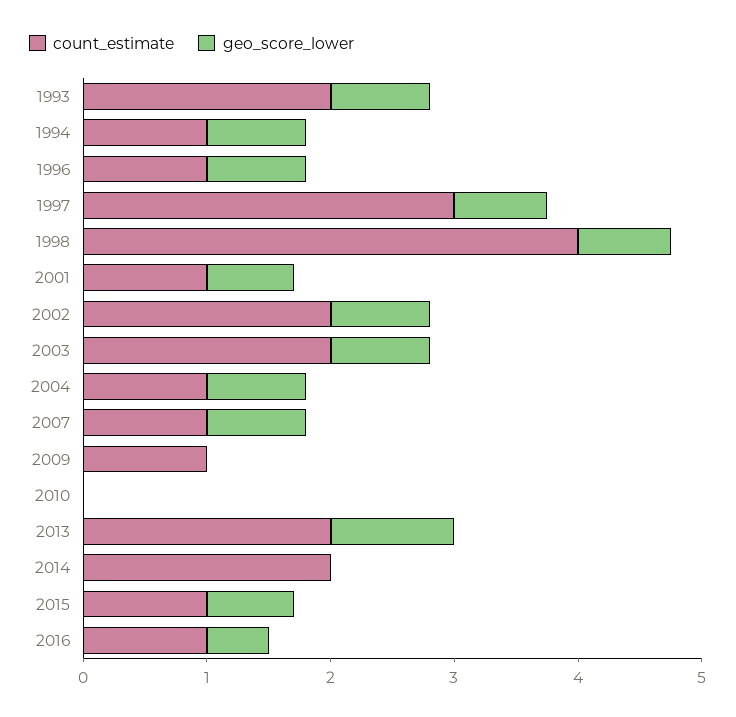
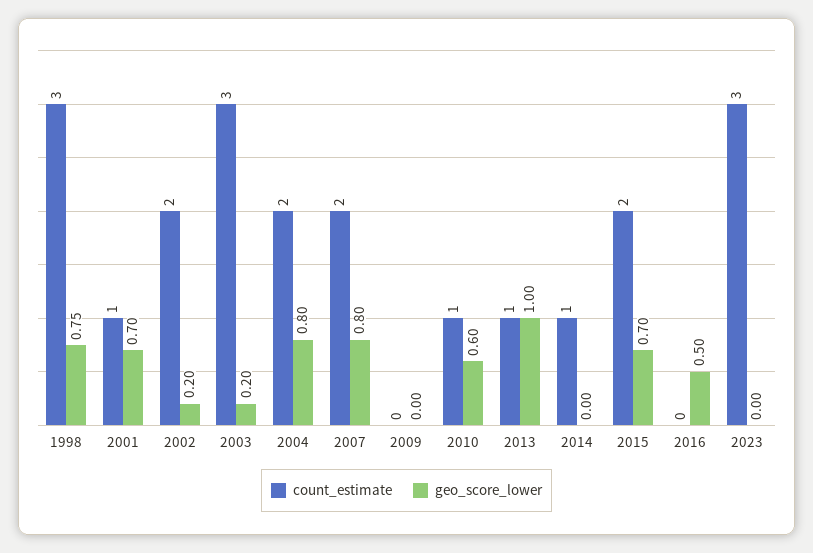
count_estimate, 1993: 2 -> none
geo_score_lower, 1993: 0.8 -> none
count_estimate, 1994: 1 -> none
geo_score_lower, 1994: 0.8 -> none
count_estimate, 1996: 1 -> none
geo_score_lower, 1996: 0.8 -> none
count_estimate, 1997: 3 -> none
geo_score_lower, 1997: 0.8 -> none
count_estimate, 1998: 4 -> 3
geo_score_lower, 2002: 0.8 -> 0.2
count_estimate, 2003: 2 -> 3
geo_score_lower, 2003: 0.8 -> 0.2
count_estimate, 2004: 1 -> 2
count_estimate, 2007: 1 -> 2
count_estimate, 2009: 1 -> 0
count_estimate, 2010: 0 -> 1
geo_score_lower, 2010: 0 -> 0.6
count_estimate, 2013: 2 -> 1
count_estimate, 2014: 2 -> 1
count_estimate, 2015: 1 -> 2
count_estimate, 2016: 1 -> 0
count_estimate, 2023: none -> 3
geo_score_lower, 2023: none -> 0

